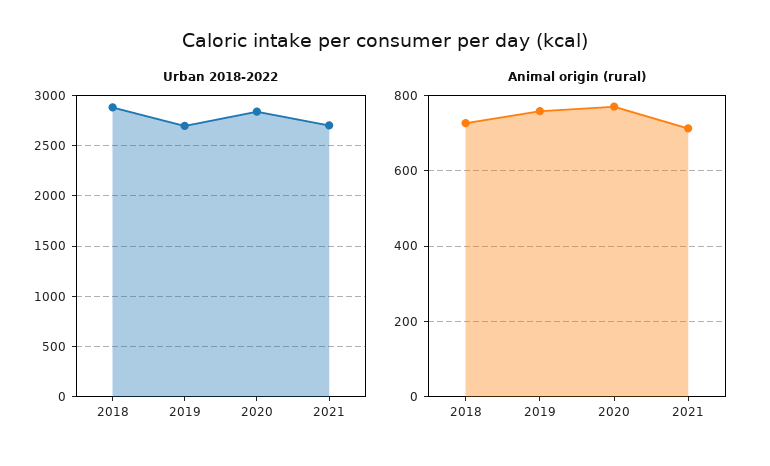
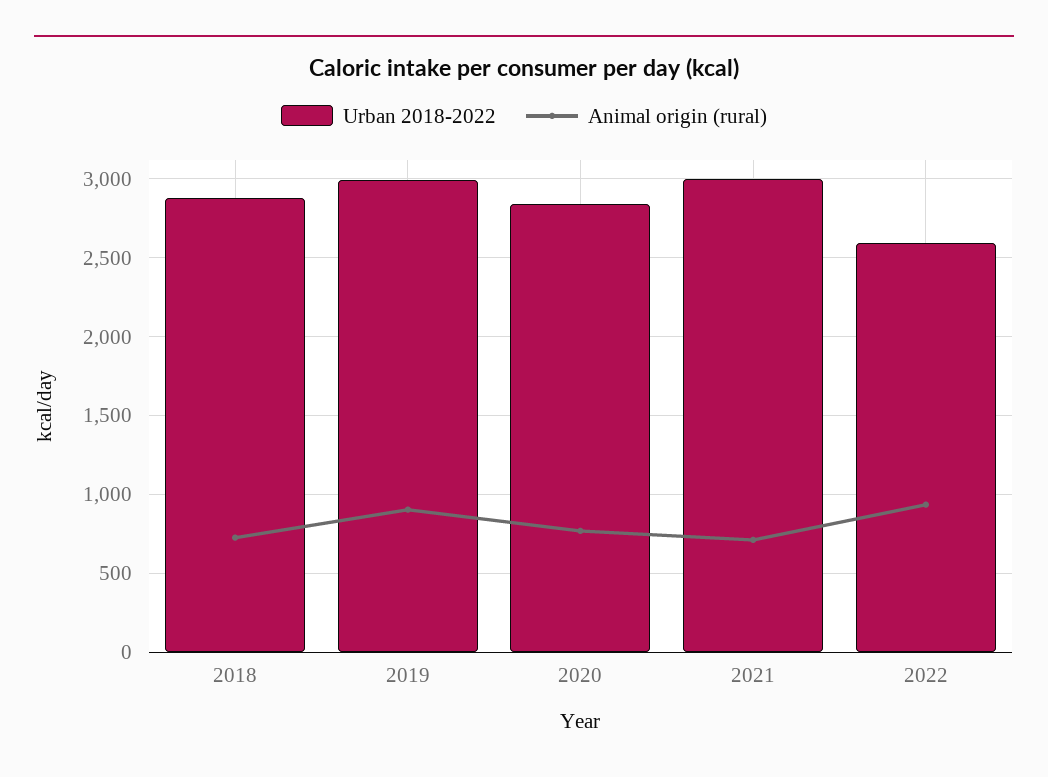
Urban 2018-2022, 2019: 2700 -> 3000
Urban 2018-2022, 2021: 2700 -> 3000
Animal origin (rural), 2019: 760 -> 900
Urban 2018-2022, 2022: none -> 2600
Animal origin (rural), 2022: none -> 950

